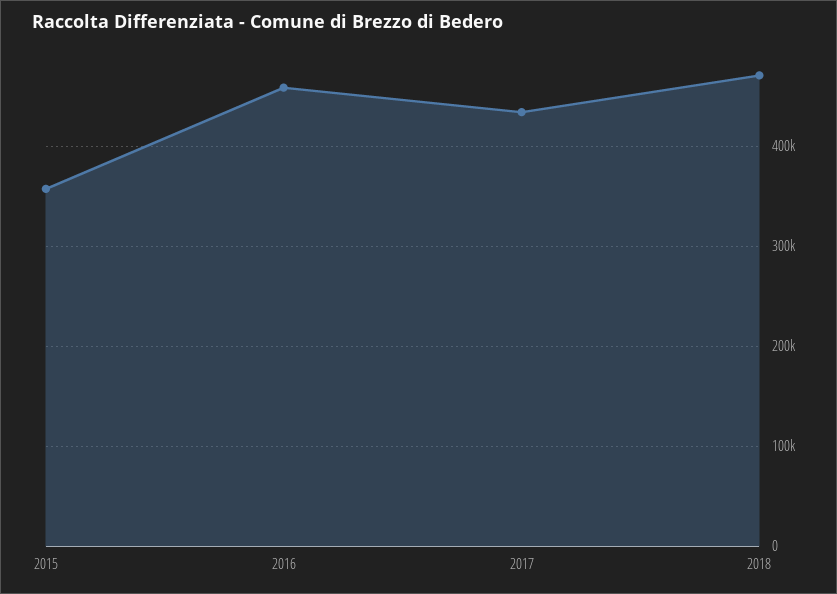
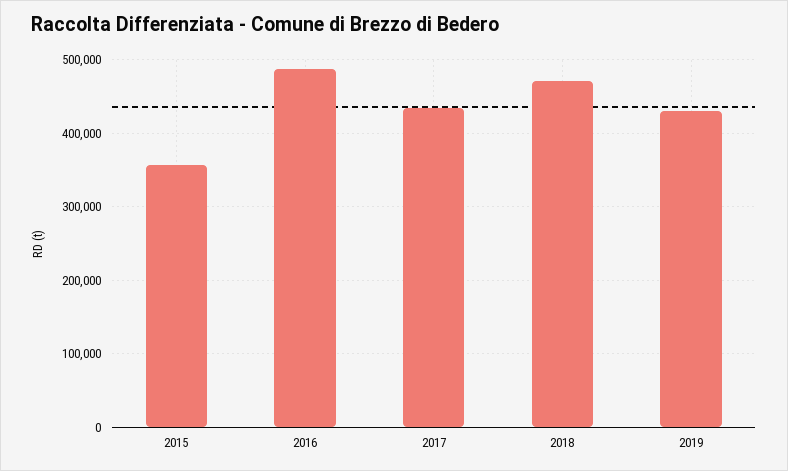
2016: 460000 -> 490000
2019: none -> 430000

